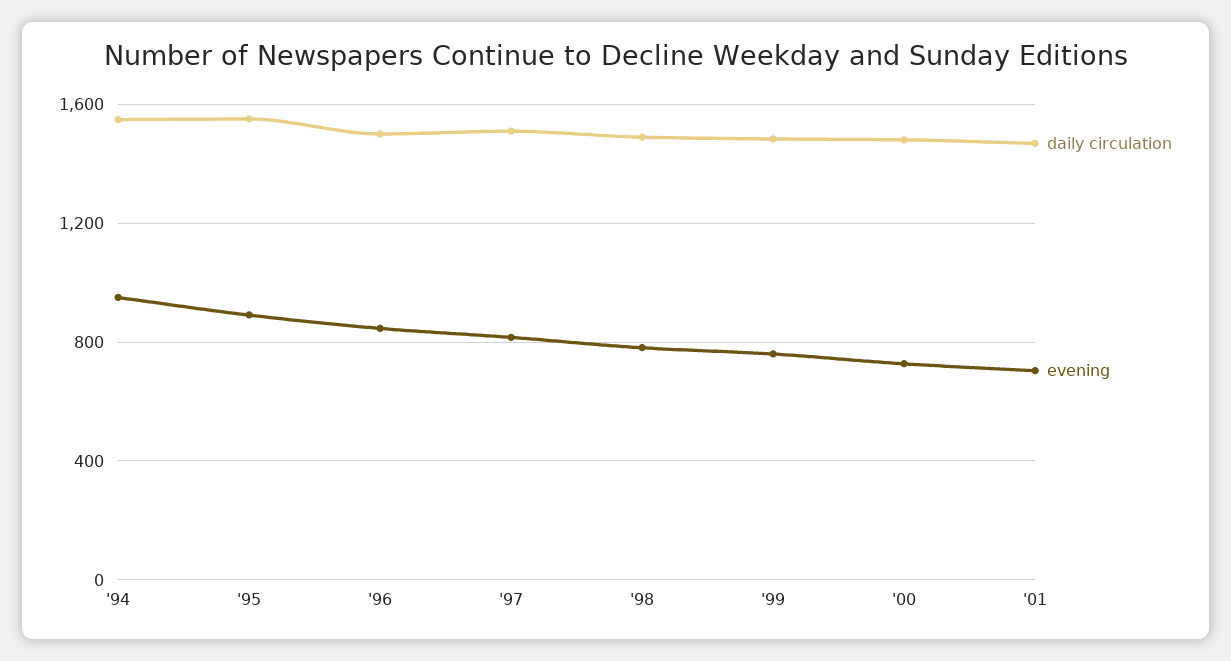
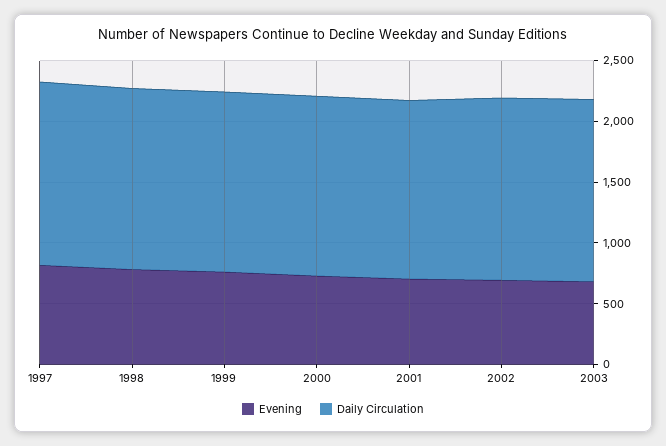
daily circulation, '94: 1550 -> none
evening, '94: 950 -> none
daily circulation, '95: 1550 -> none
evening, '95: 900 -> none
daily circulation, '96: 1500 -> none
evening, '96: 850 -> none
evening, 2002: none -> 700
daily circulation, 2002: none -> 1500
evening, 2003: none -> 700
daily circulation, 2003: none -> 1500

